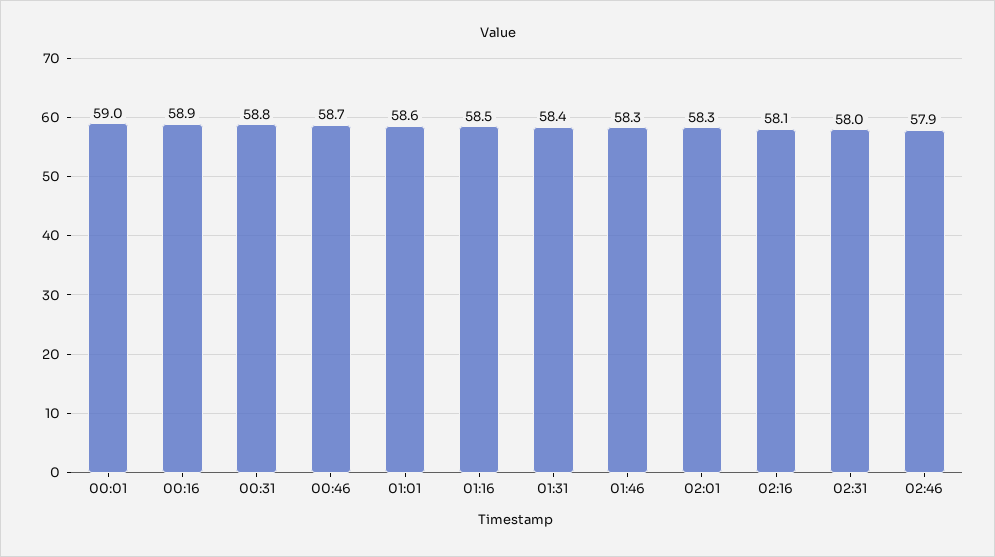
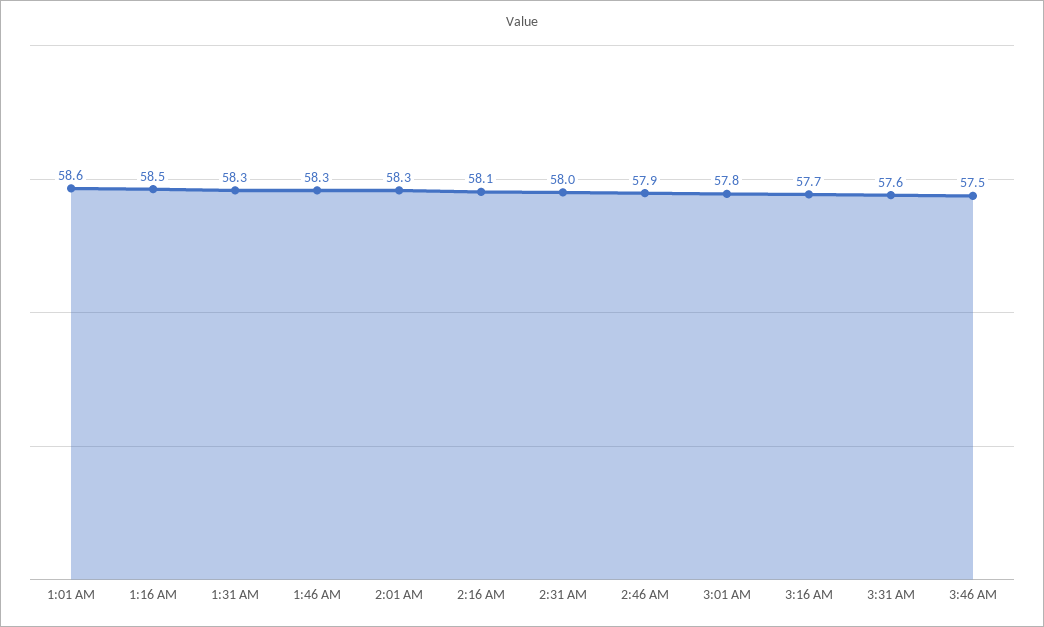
00:01: 59 -> none
00:16: 58.9 -> none
00:31: 58.8 -> none
00:46: 58.7 -> none
01:31: 58.4 -> 58.3
3:01 AM: none -> 57.8
3:16 AM: none -> 57.7
3:31 AM: none -> 57.6
3:46 AM: none -> 57.5

